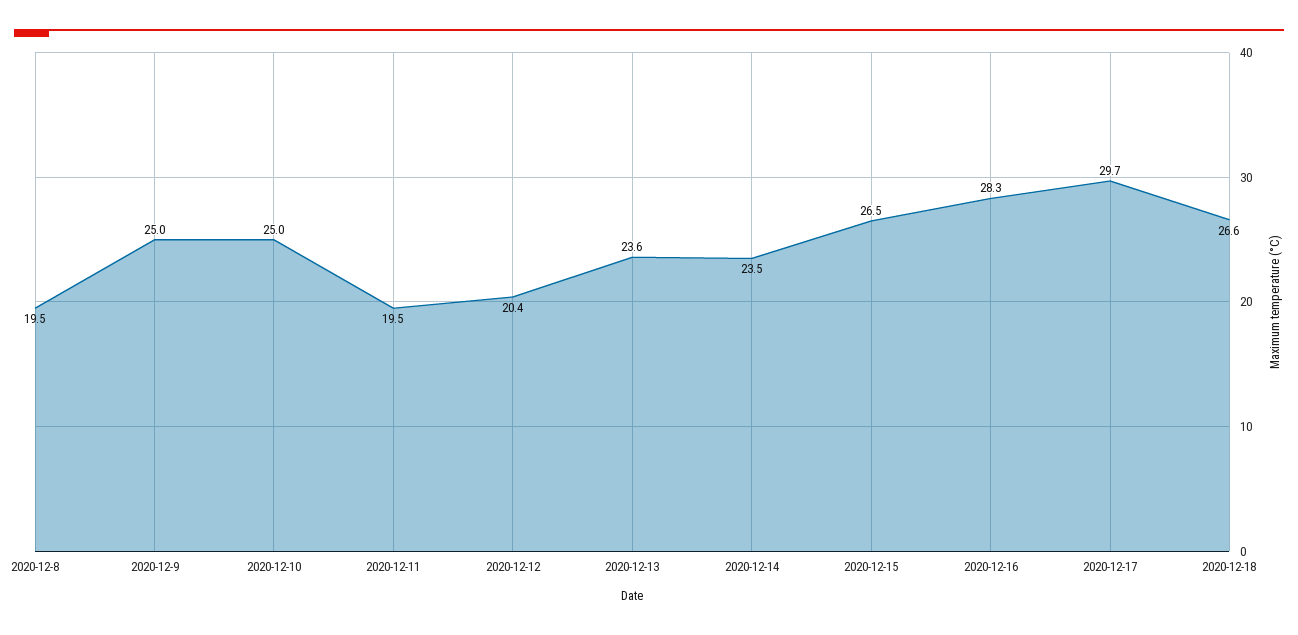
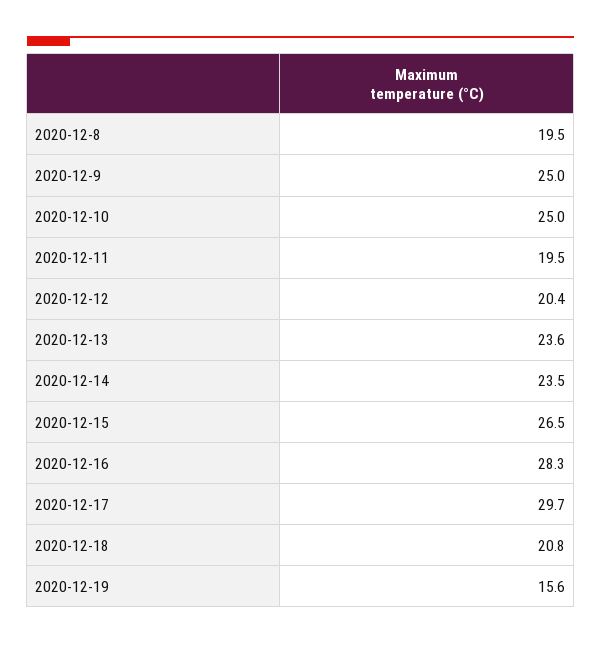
2020-12-18: 26.6 -> 20.8
2020-12-19: none -> 15.6

